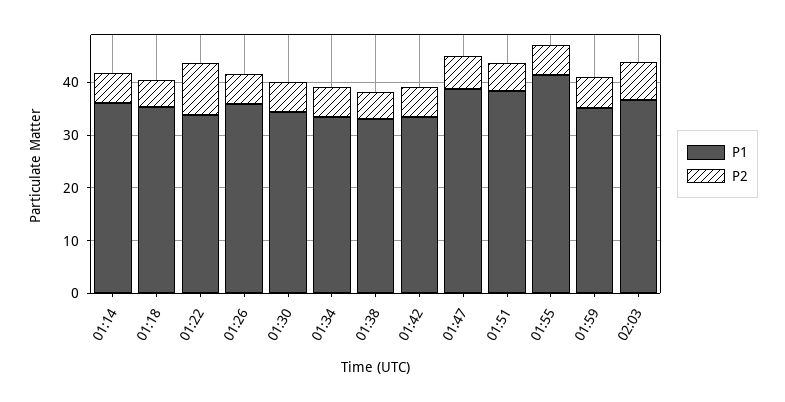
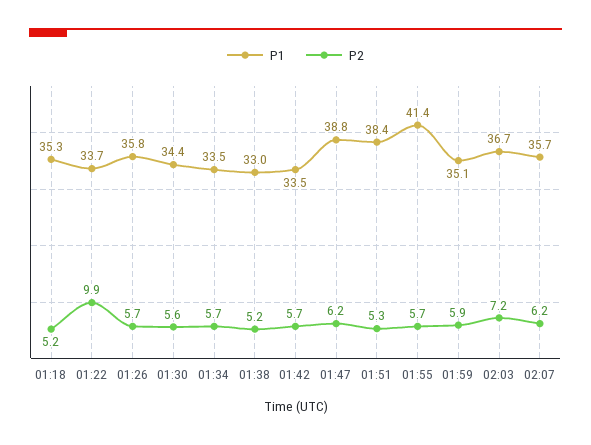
P1, 01:14: 36 -> none
P2, 01:14: 6 -> none
P1, 02:07: none -> 35.7
P2, 02:07: none -> 6.2

